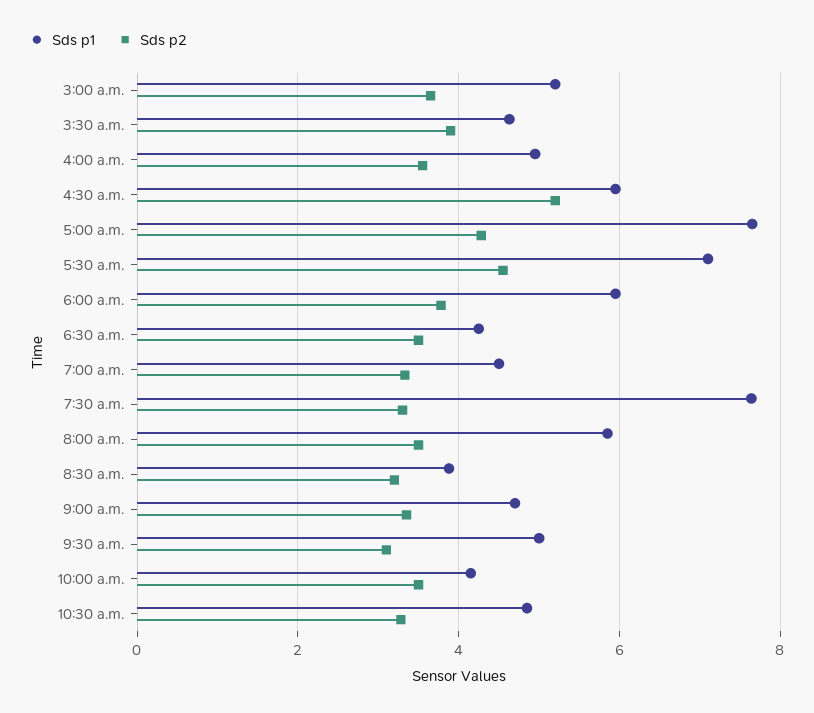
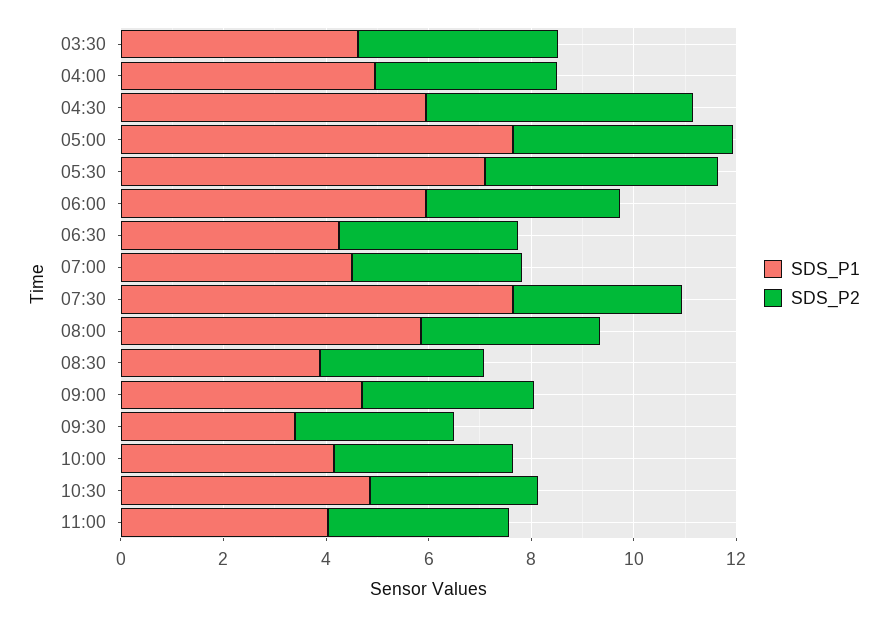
Sds p1, 3:00 a.m.: 5.2 -> none
Sds p2, 3:00 a.m.: 3.6 -> none
Sds p1, 9:30 a.m.: 5 -> 3.5
Sds p1, 11:00: none -> 4
Sds p2, 11:00: none -> 3.5

